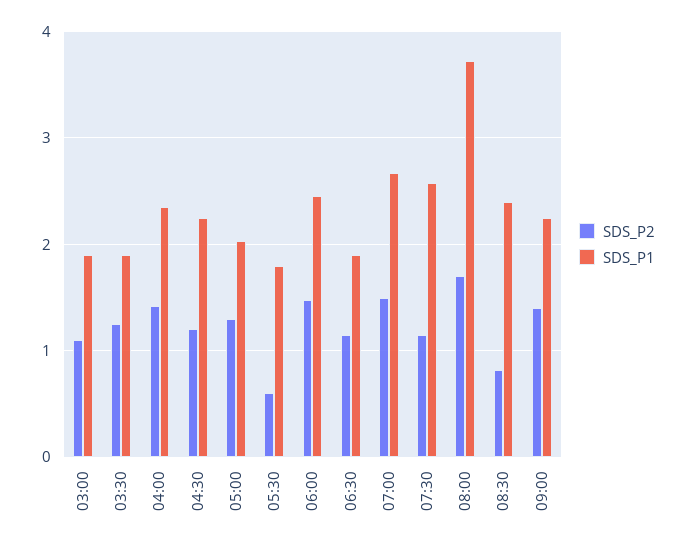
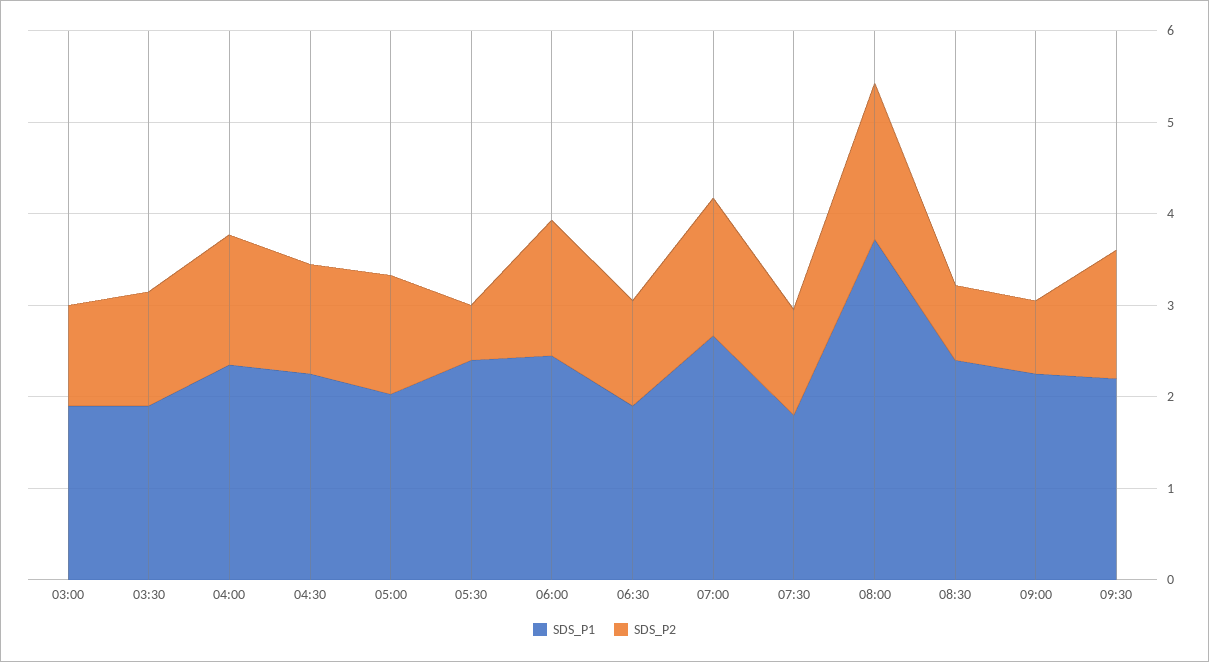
SDS_P1, 05:30: 1.8 -> 2.4
SDS_P1, 07:30: 2.6 -> 1.8
SDS_P2, 09:00: 1.4 -> 0.8
SDS_P1, 09:30: none -> 2.2
SDS_P2, 09:30: none -> 1.4

